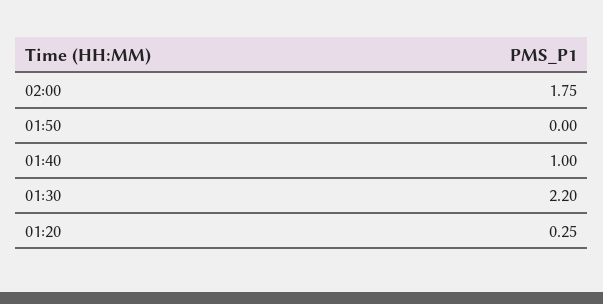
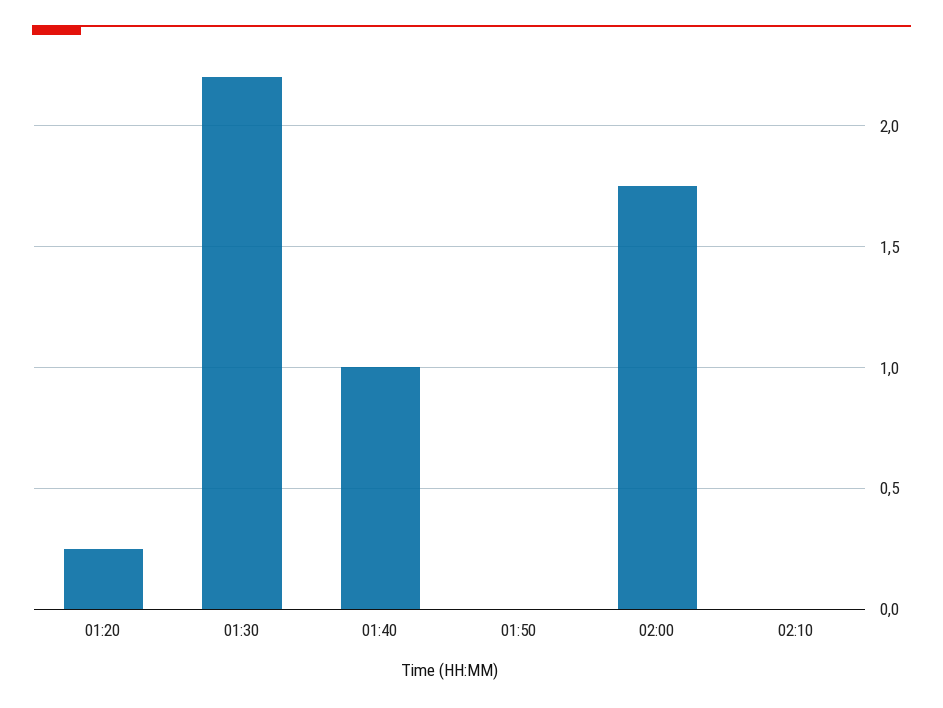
02:10: none -> 0

